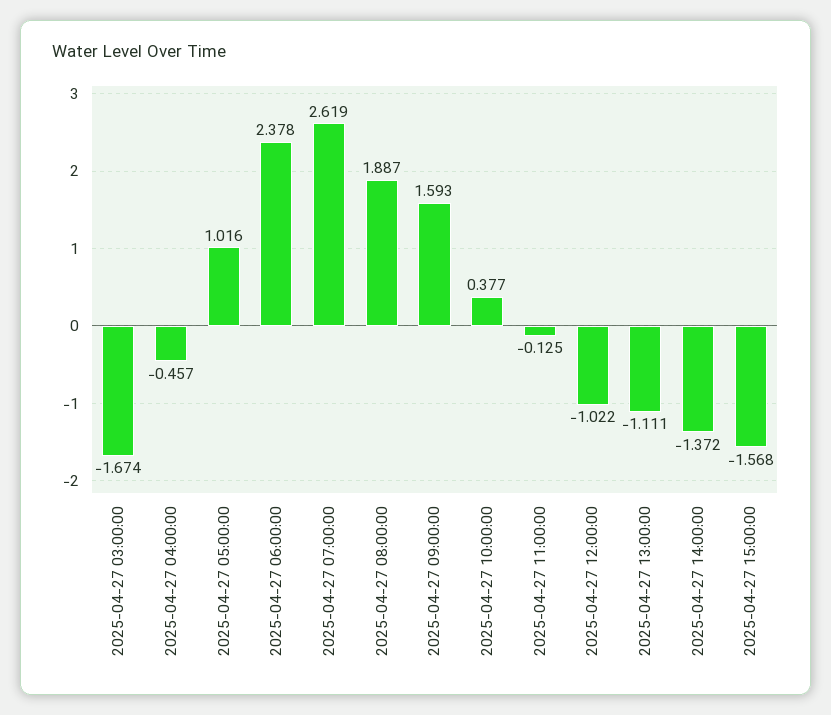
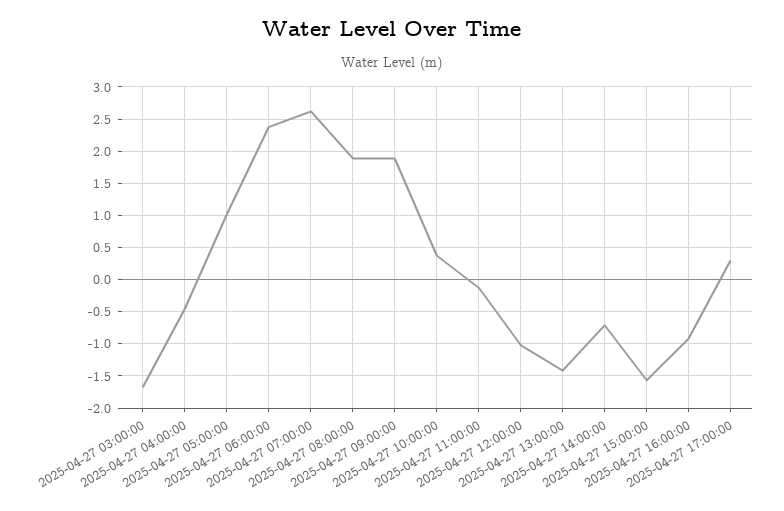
2025-04-27 09:00:00: 1.593 -> 1.9
2025-04-27 13:00:00: -1.111 -> -1.4
2025-04-27 14:00:00: -1.372 -> -0.7
2025-04-27 16:00:00: none -> -0.9
2025-04-27 17:00:00: none -> 0.3

